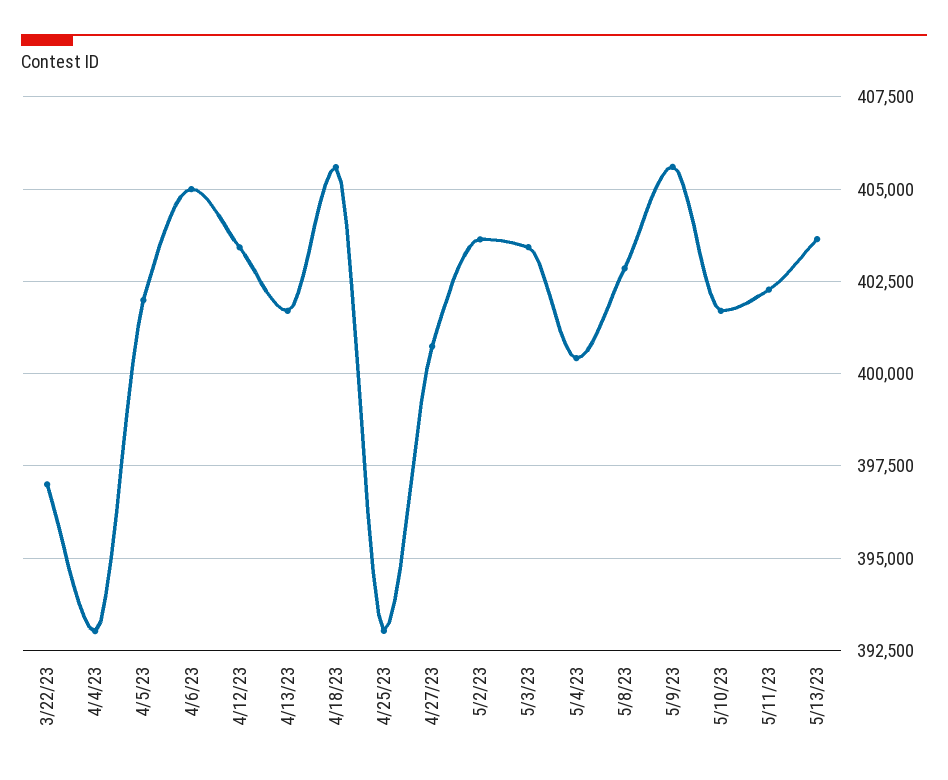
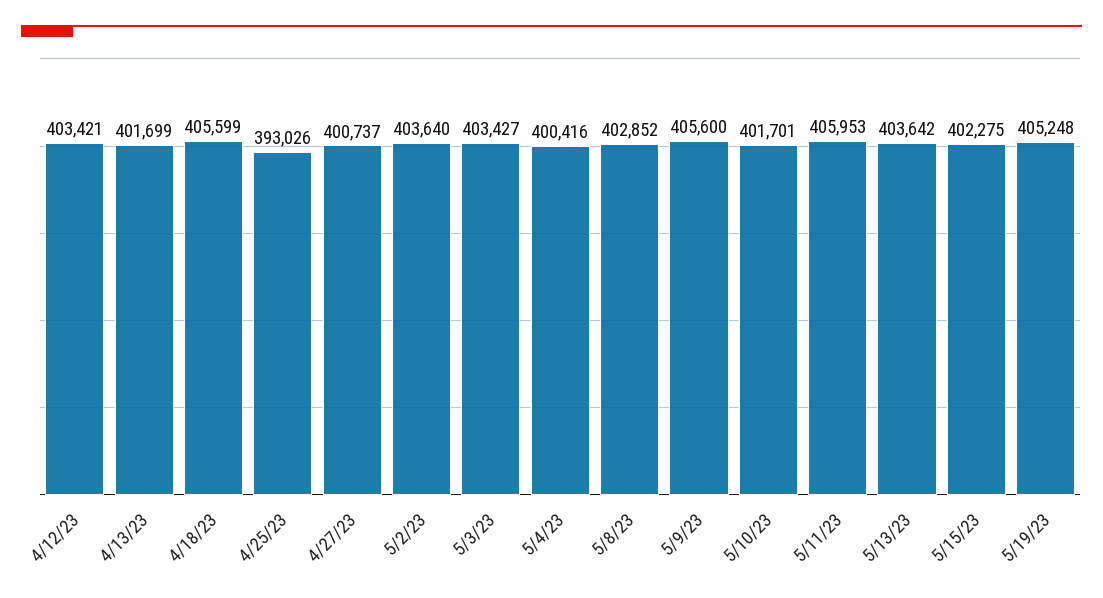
3/22/23: 397000 -> none
4/4/23: 393000 -> none
4/5/23: 402000 -> none
4/6/23: 405000 -> none
5/11/23: 402250 -> 405953
5/15/23: none -> 402275
5/19/23: none -> 405248

